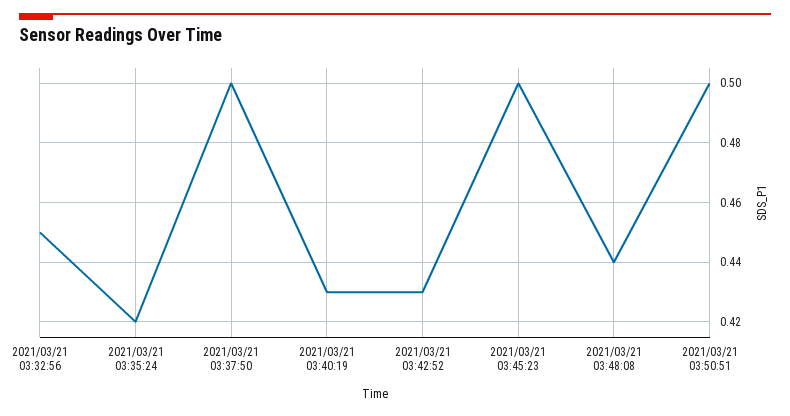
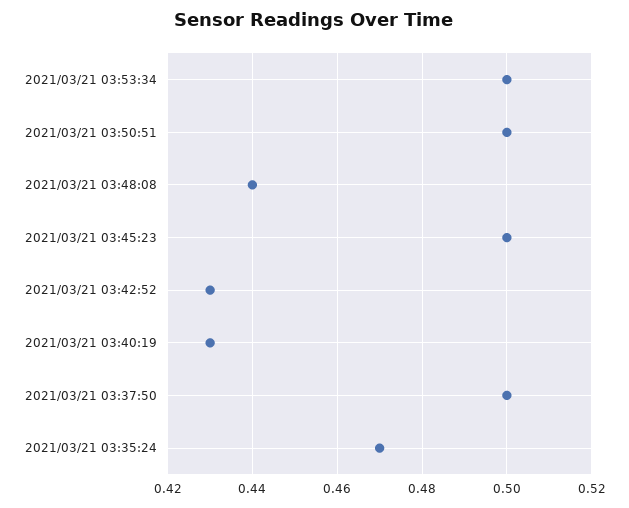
2021/03/21 03:32:56: 0.45 -> none
2021/03/21 03:35:24: 0.42 -> 0.47
2021/03/21 03:53:34: none -> 0.5

